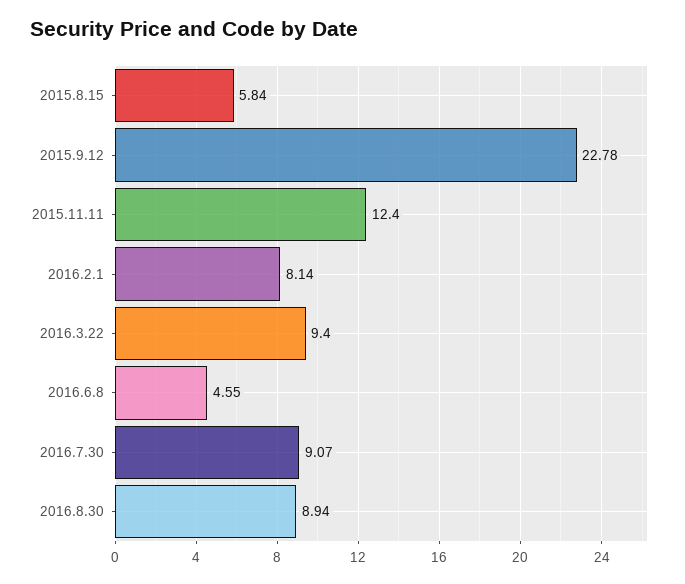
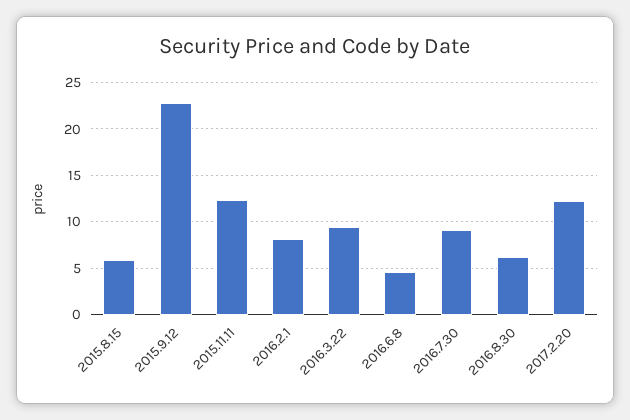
2016.8.30: 8.94 -> 6
2017.2.20: none -> 12

